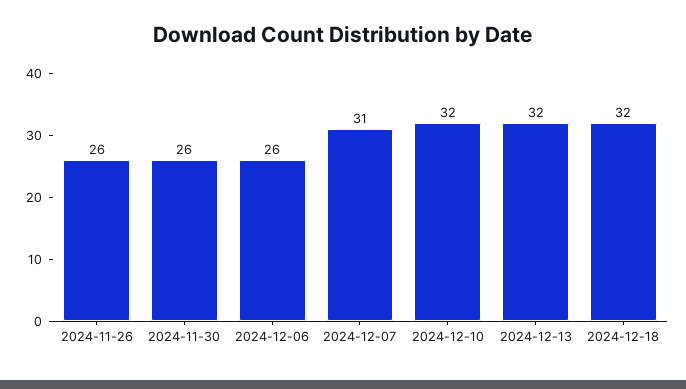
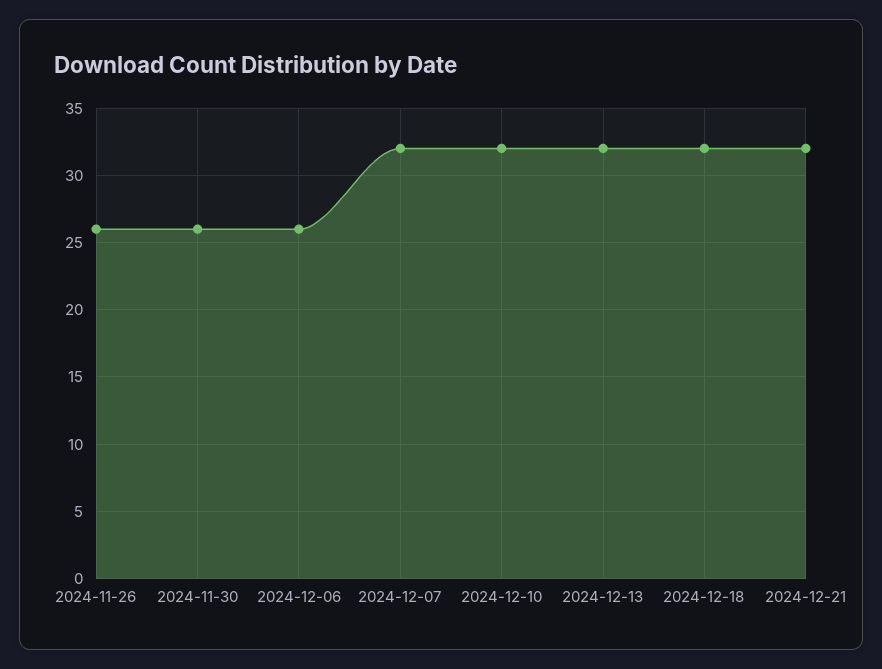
2024-12-07: 31 -> 32
2024-12-21: none -> 32

